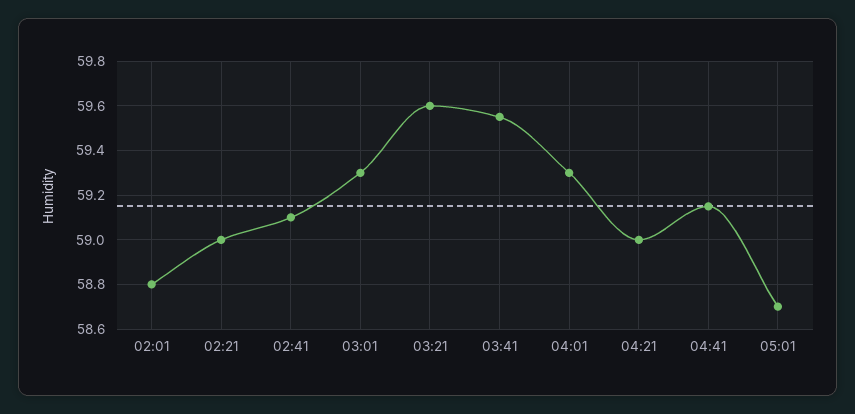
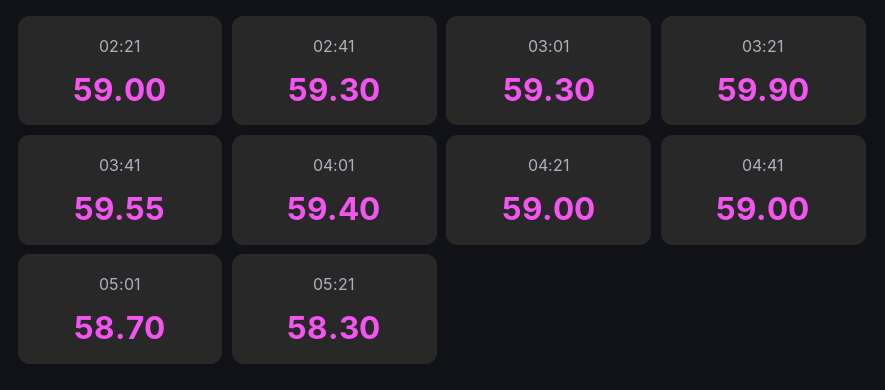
02:01: 58.8 -> none
02:41: 59.1 -> 59.3
03:21: 59.6 -> 59.9
04:01: 59.3 -> 59.4
04:41: 59.15 -> 59
05:21: none -> 58.3

